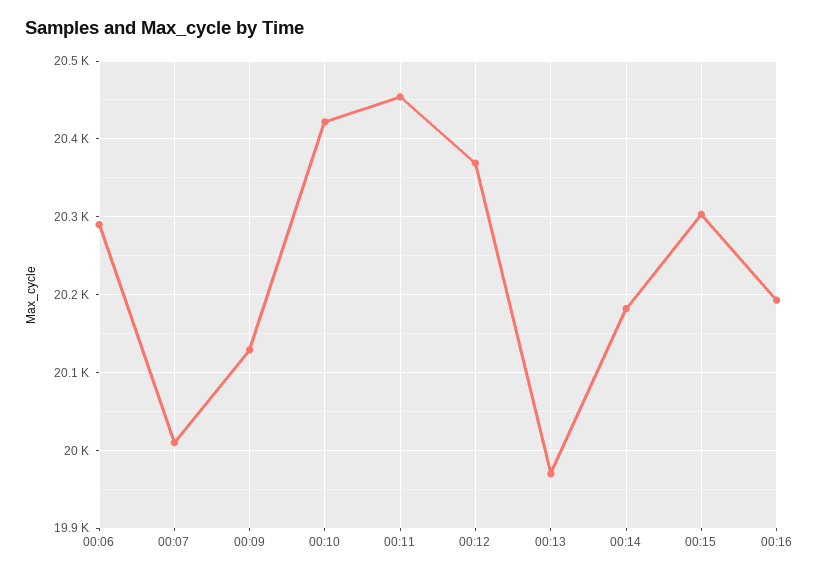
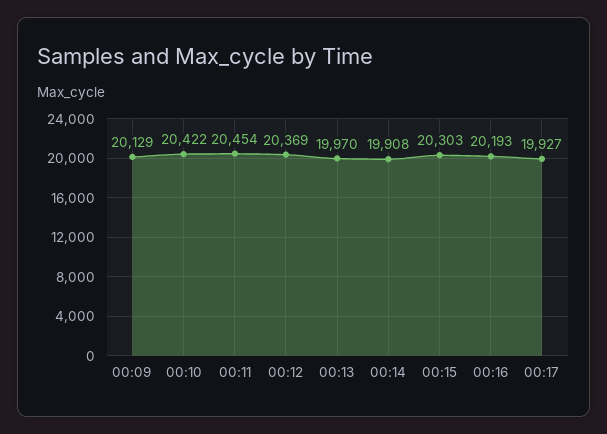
00:06: 20290 -> none
00:07: 20010 -> none
00:14: 20180 -> 19908
00:17: none -> 19927

